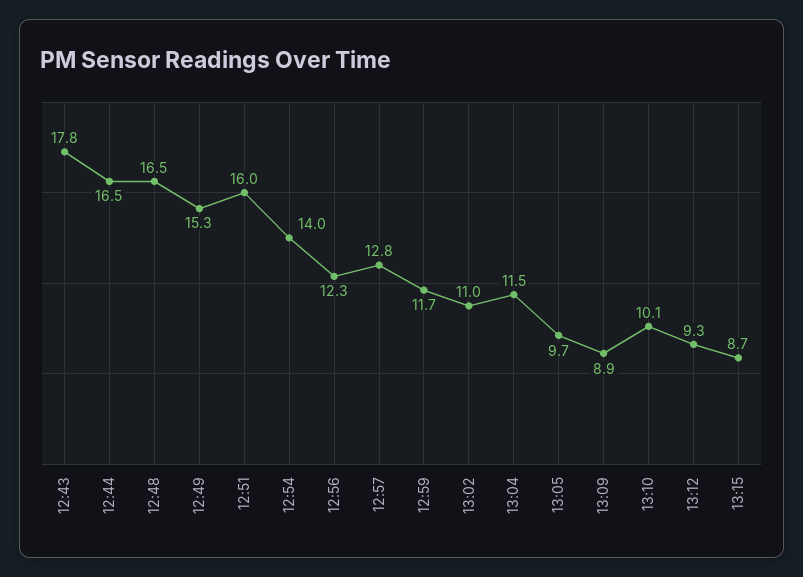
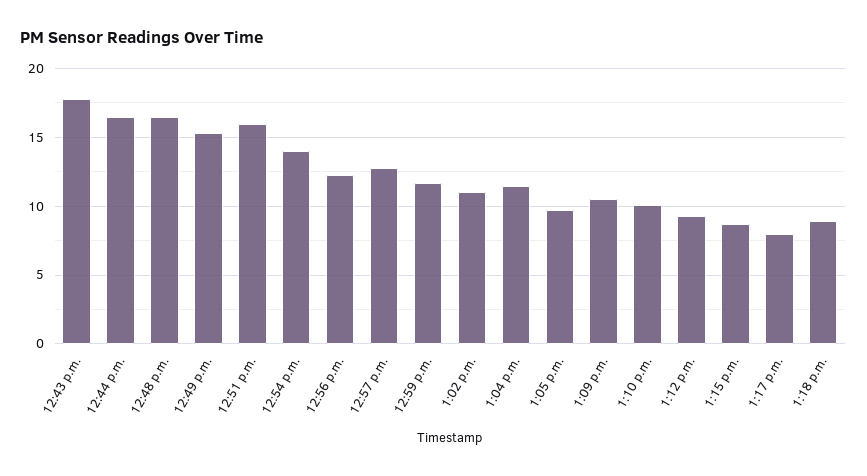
13:09: 8.9 -> 10.5
1:17 p.m.: none -> 8
1:18 p.m.: none -> 9

